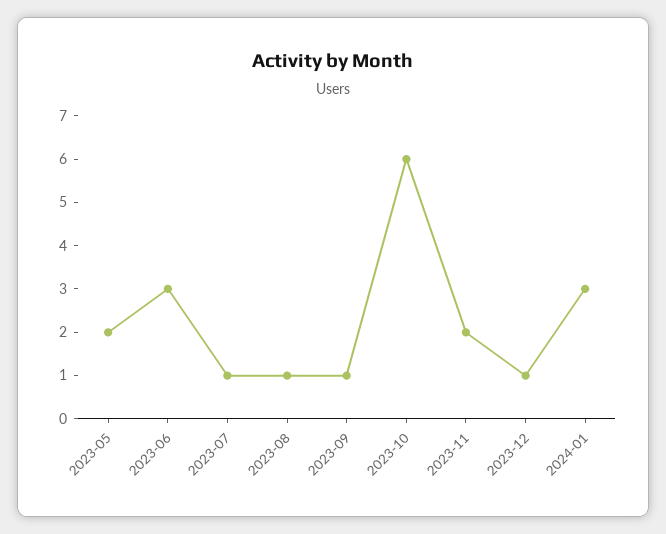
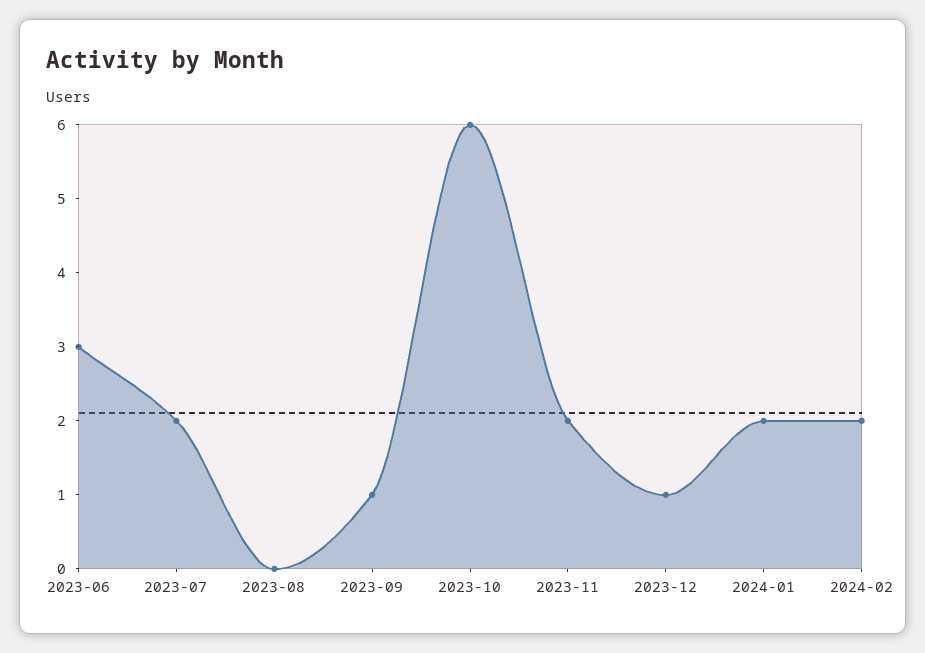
2023-05: 2 -> none
2023-07: 1 -> 2
2023-08: 1 -> 0
2024-01: 3 -> 2
2024-02: none -> 2

